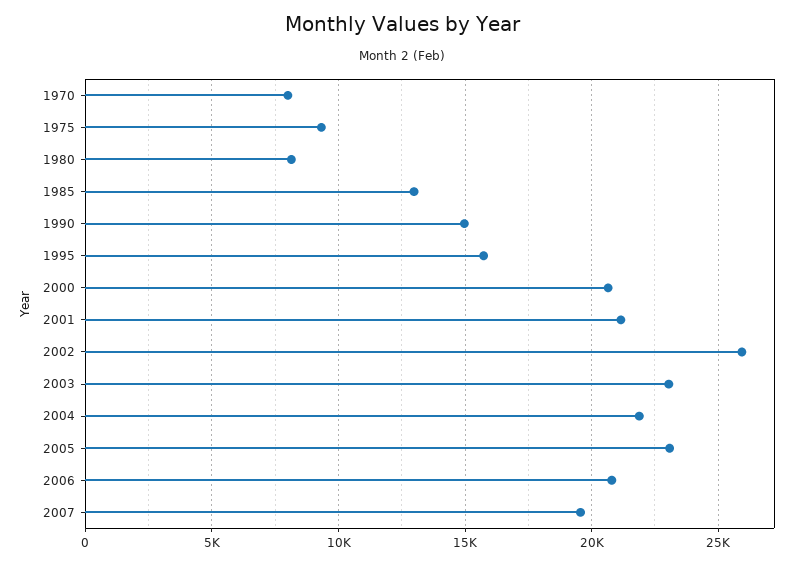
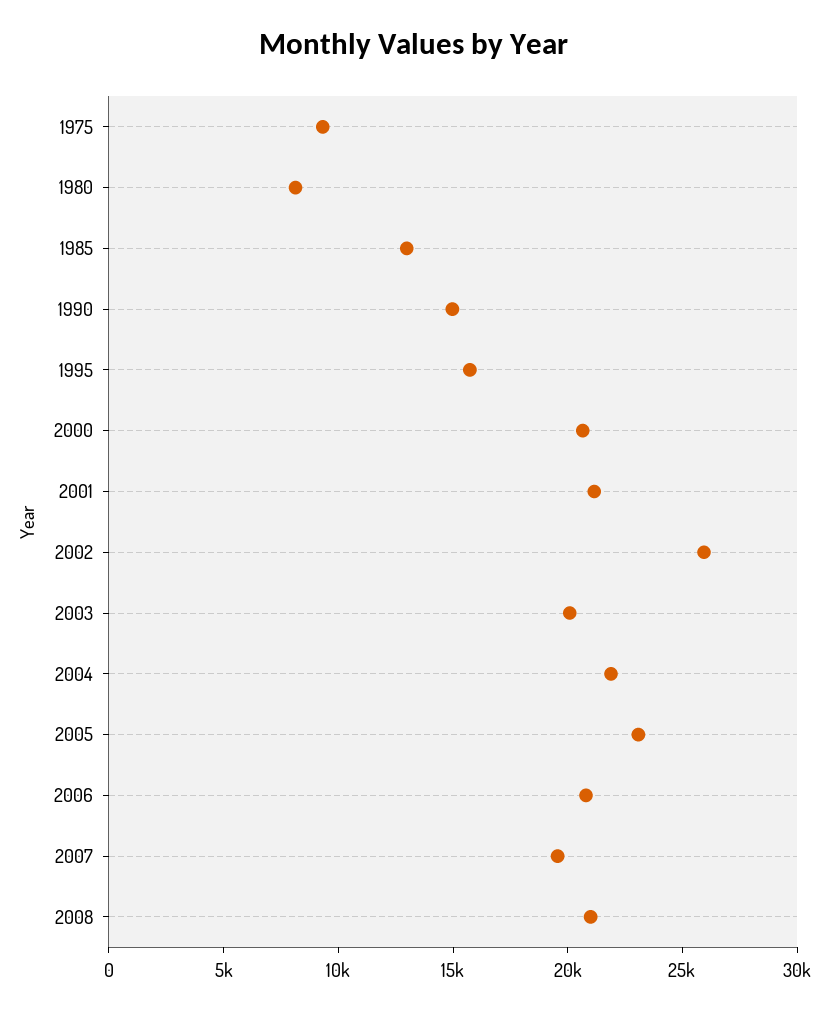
1970: 8000 -> none
2003: 23000 -> 20000
2008: none -> 21000

